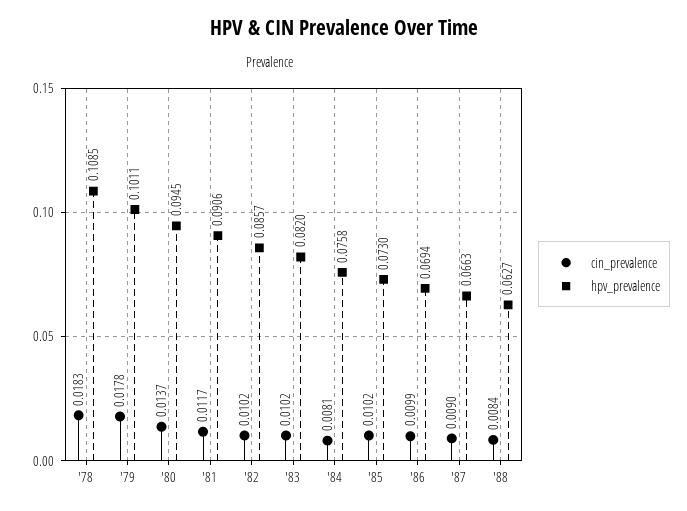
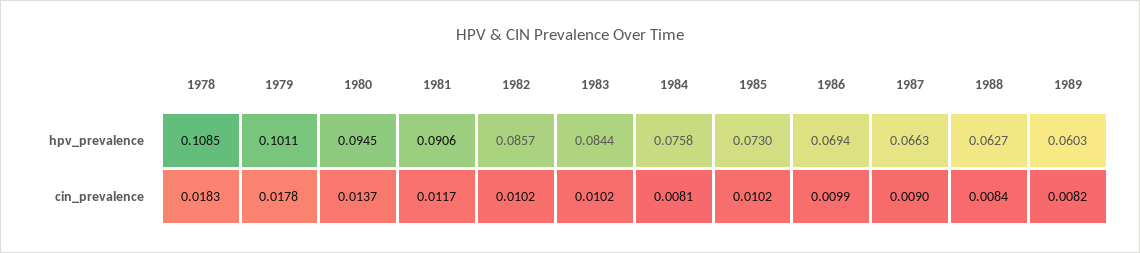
hpv_prevalence, '83: 0.082 -> 0.0844
hpv_prevalence, 1989: none -> 0.0603
cin_prevalence, 1989: none -> 0.0082

